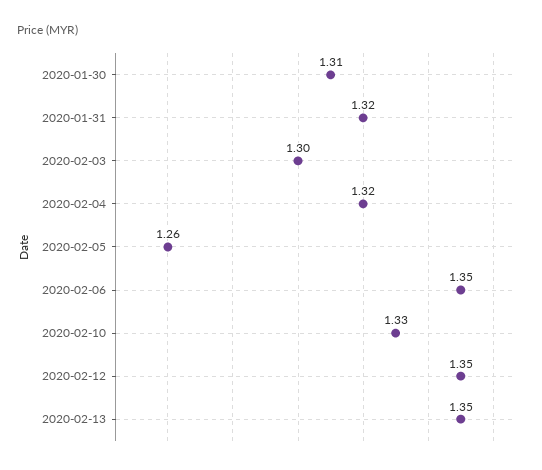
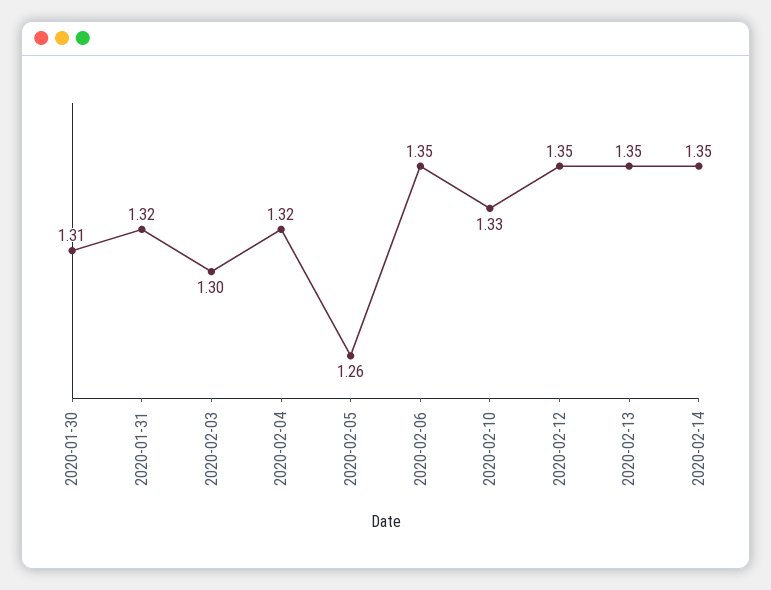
2020-02-14: none -> 1.35

